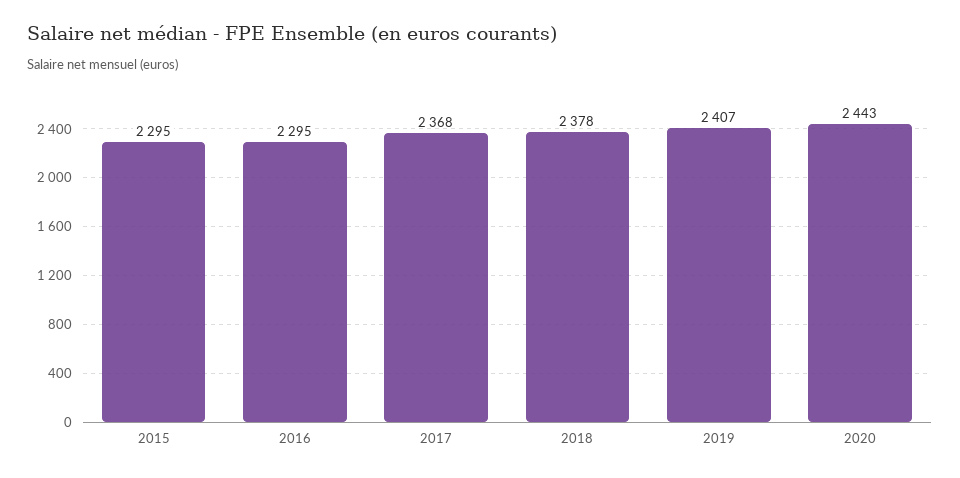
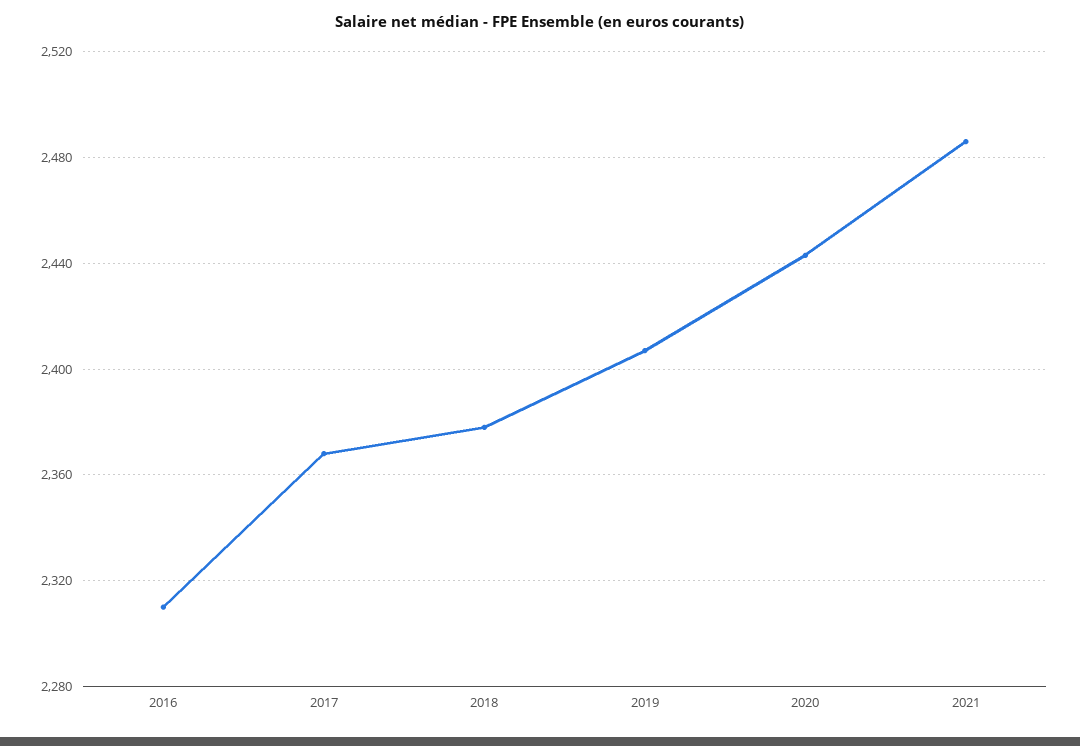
2015: 2295 -> none
2016: 2295 -> 2310
2021: none -> 2485

